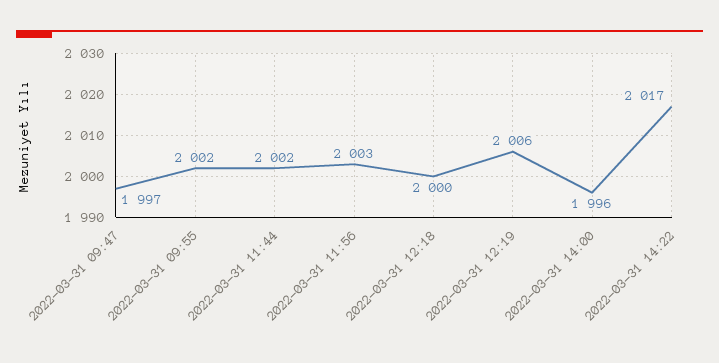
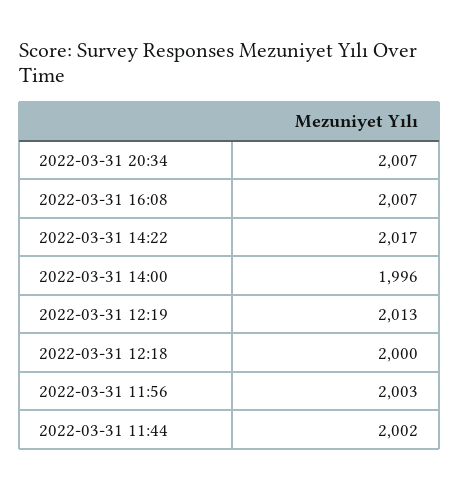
2022-03-31 09:47: 1997 -> none
2022-03-31 09:55: 2002 -> none
2022-03-31 12:19: 2006 -> 2013
2022-03-31 20:34: none -> 2007
2022-03-31 16:08: none -> 2007

